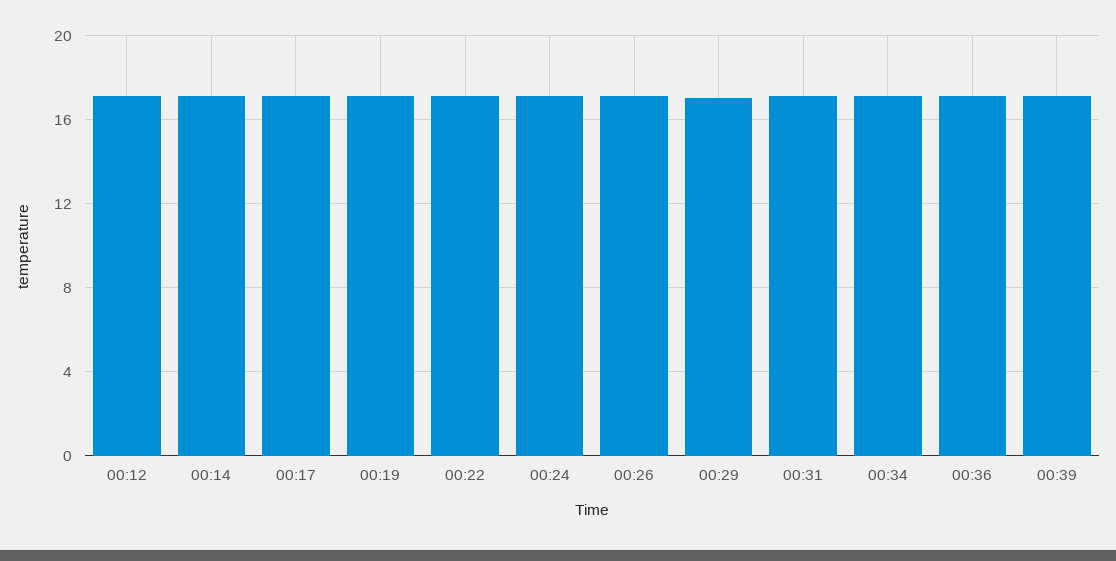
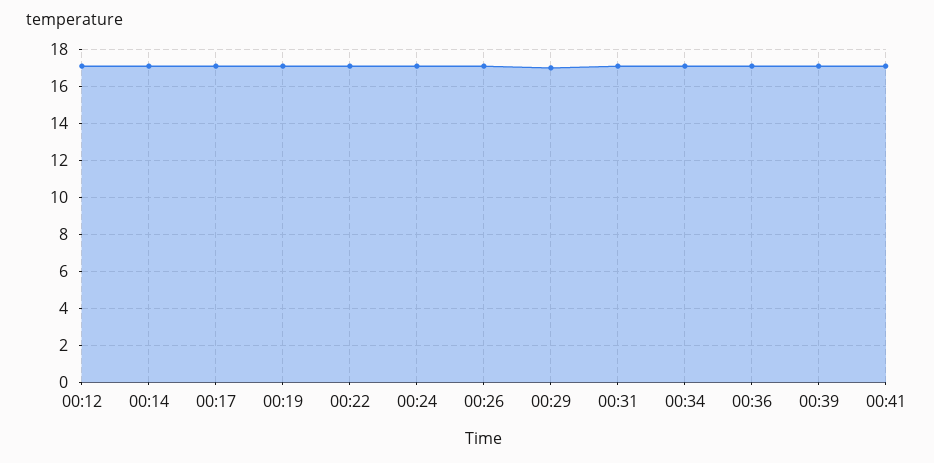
00:41: none -> 17

